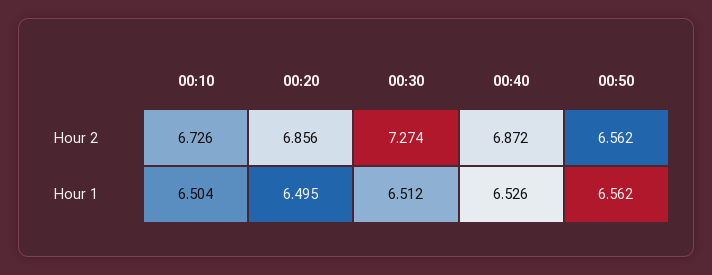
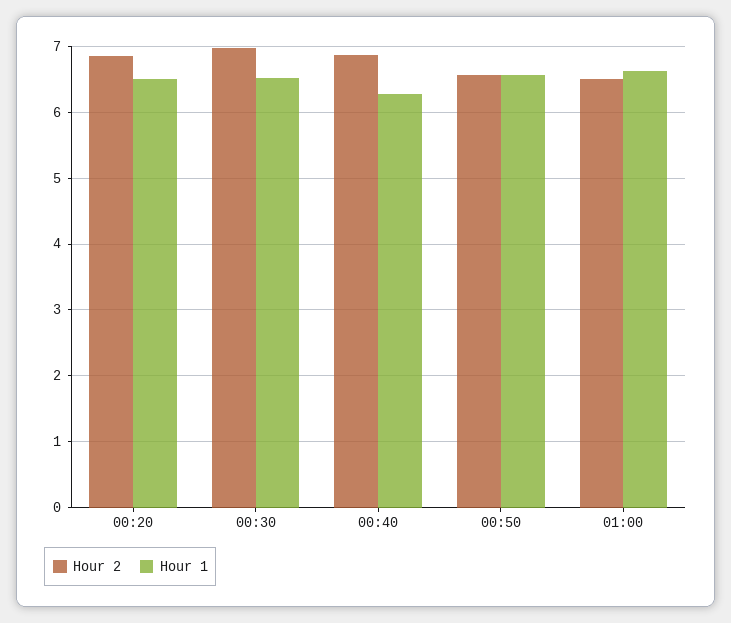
Hour 2, 00:10: 6.726 -> none
Hour 2, 00:30: 7.274 -> 7
Hour 1, 00:10: 6.504 -> none
Hour 1, 00:40: 6.526 -> 6.3
Hour 2, 01:00: none -> 6.5
Hour 1, 01:00: none -> 6.6

